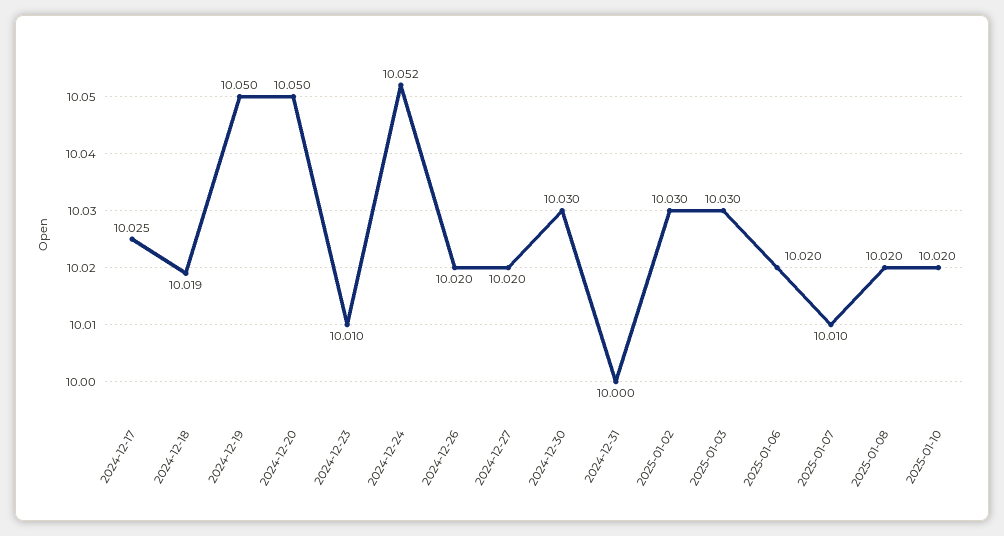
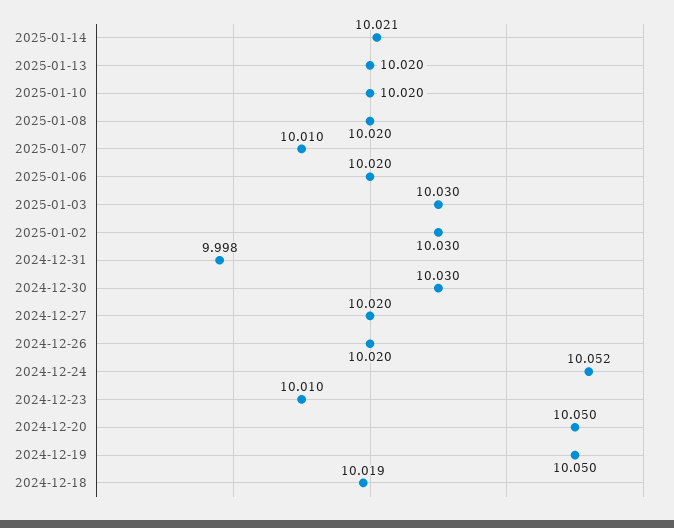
2024-12-17: 10.025 -> none
2024-12-31: 10 -> 9.998
2025-01-14: none -> 10.021
2025-01-13: none -> 10.02

